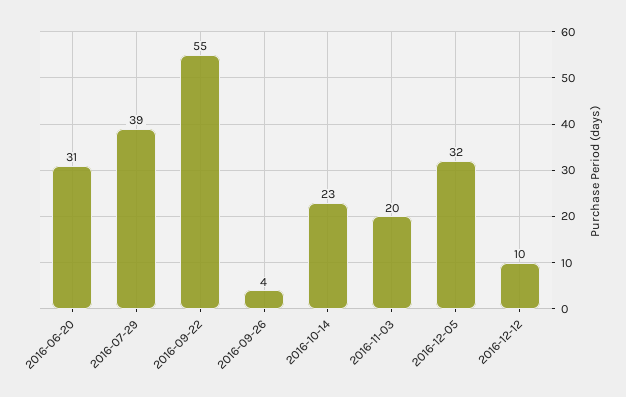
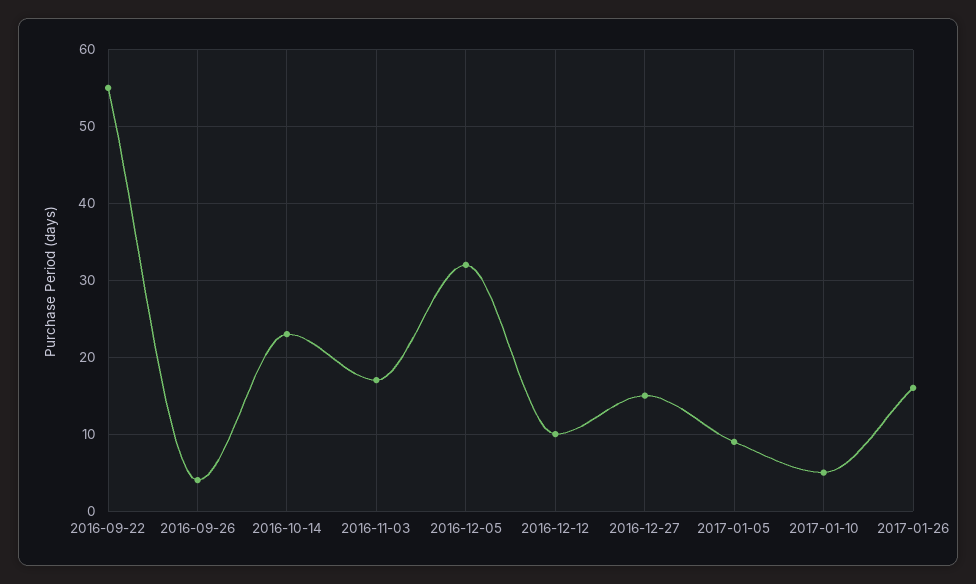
2016-06-20: 31 -> none
2016-07-29: 39 -> none
2016-11-03: 20 -> 17
2016-12-27: none -> 15
2017-01-05: none -> 9
2017-01-10: none -> 5
2017-01-26: none -> 16

